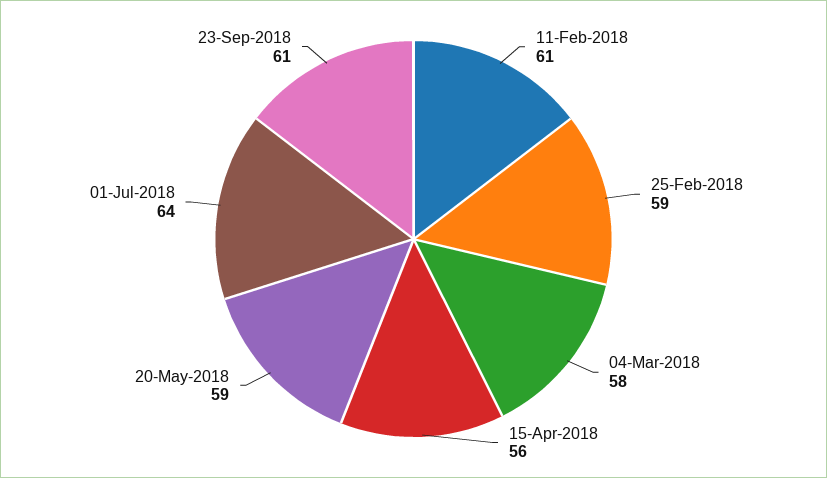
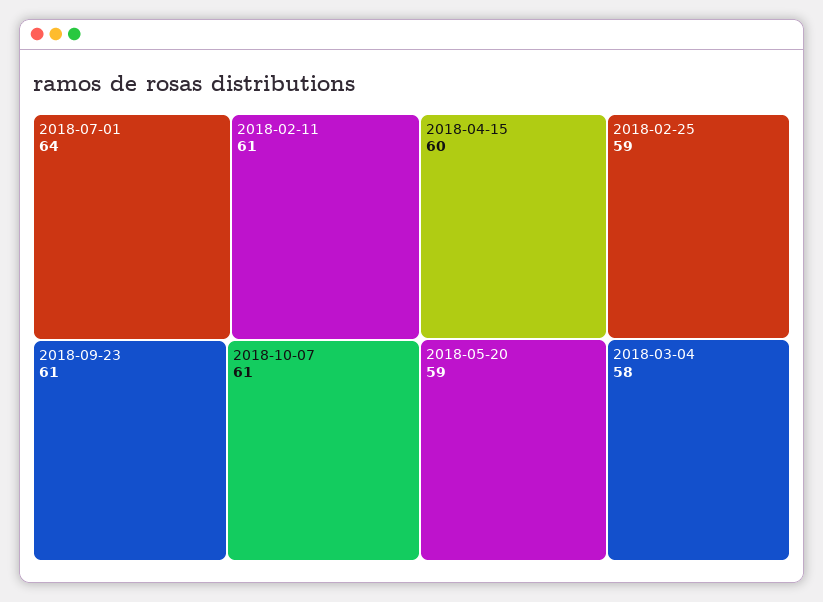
15-Apr-2018: 56 -> 60
2018-10-07: none -> 61

